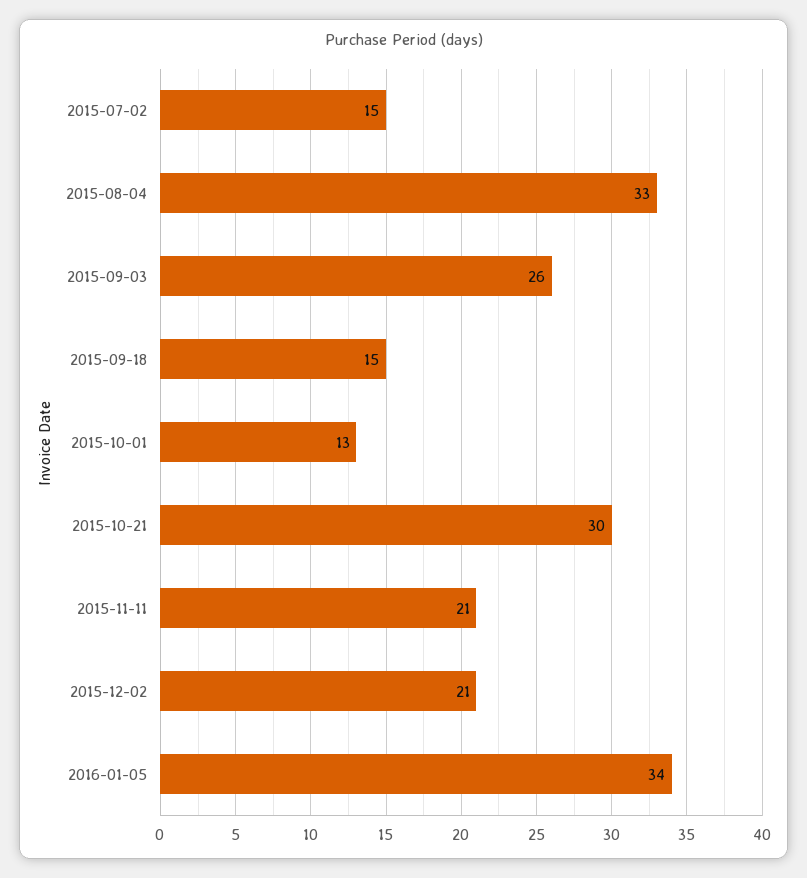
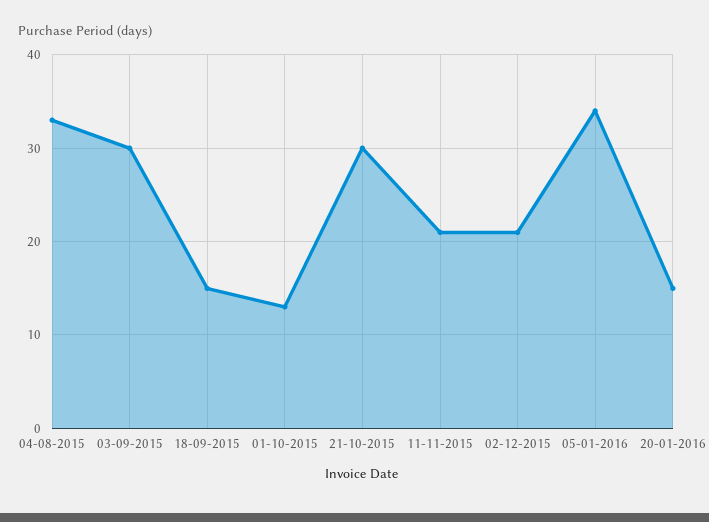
2015-07-02: 15 -> none
2015-09-03: 26 -> 30
20-01-2016: none -> 15

